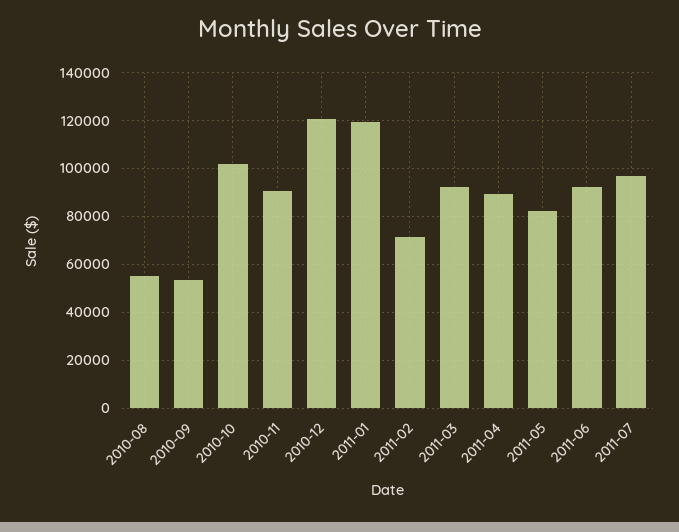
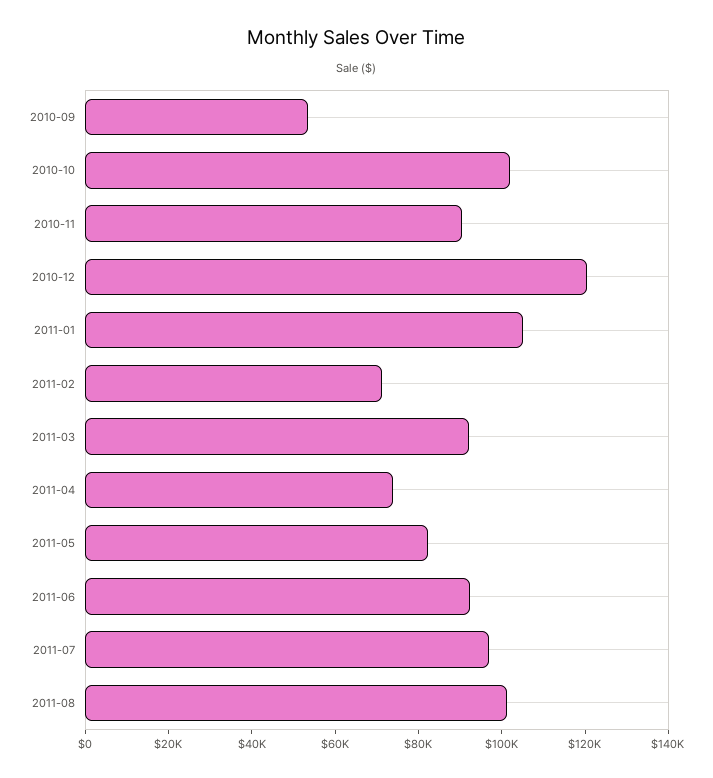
2010-08: 55000 -> none
2011-01: 120000 -> 105000
2011-04: 90000 -> 75000
2011-08: none -> 100000

